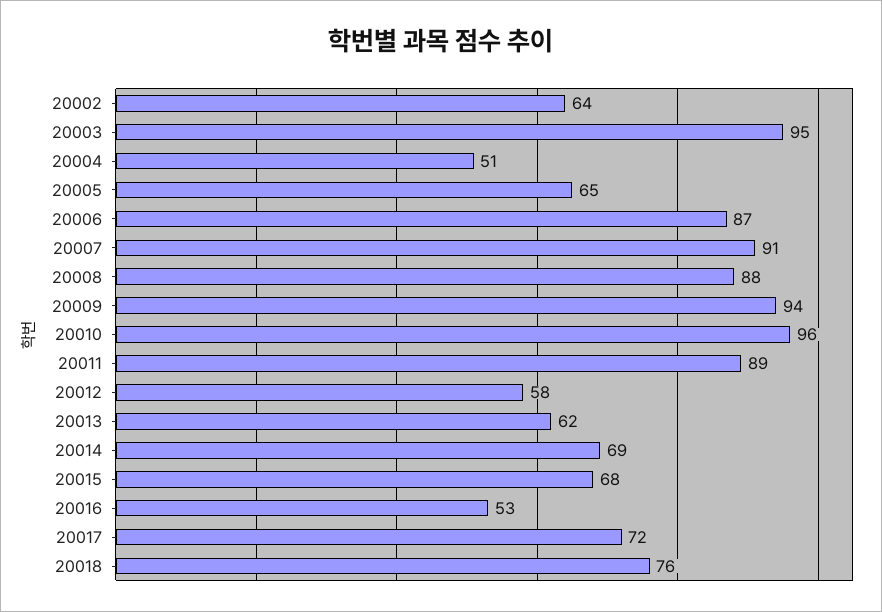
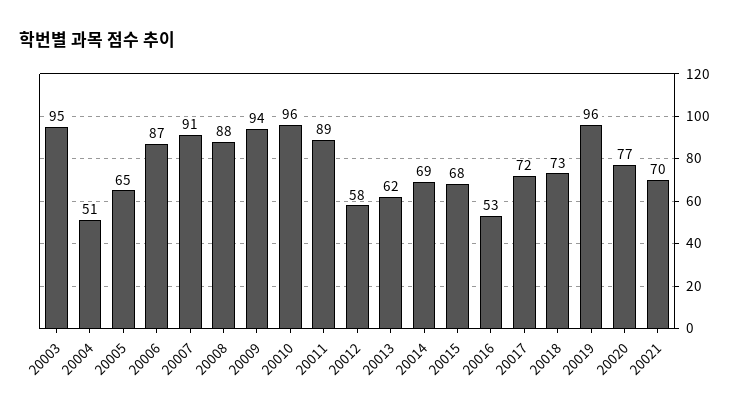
20002: 64 -> none
20018: 76 -> 73
20019: none -> 96
20020: none -> 77
20021: none -> 70

